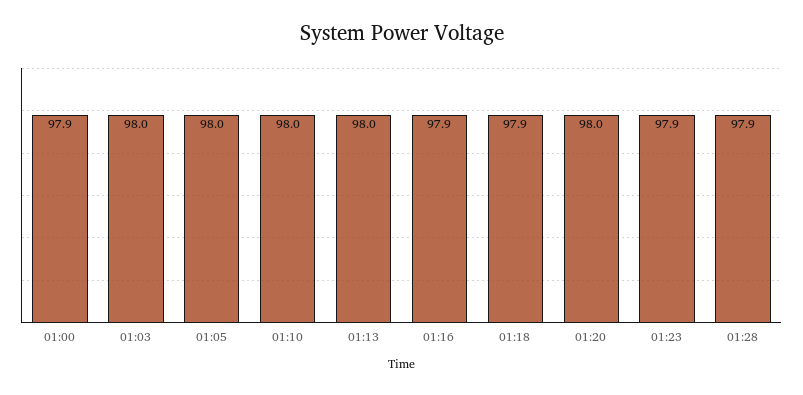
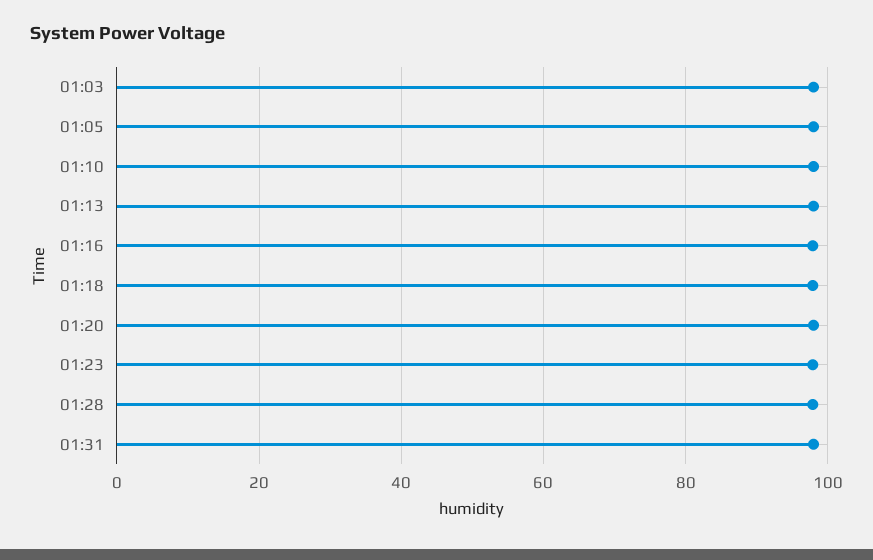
01:00: 97.9 -> none
01:31: none -> 98

